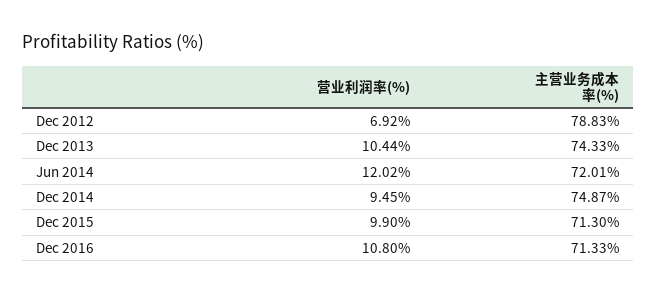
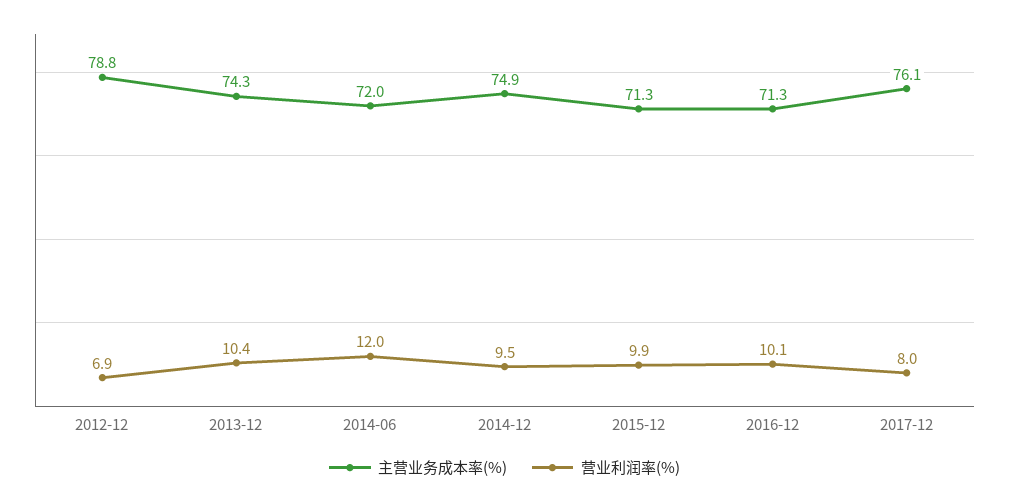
营业利润率(%), Dec 2016: 10.8 -> 10.1
主营业务成本率(%), 2017-12: none -> 76.1
营业利润率(%), 2017-12: none -> 8

